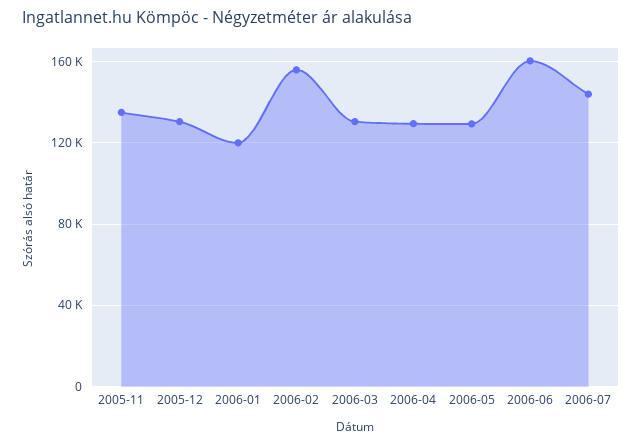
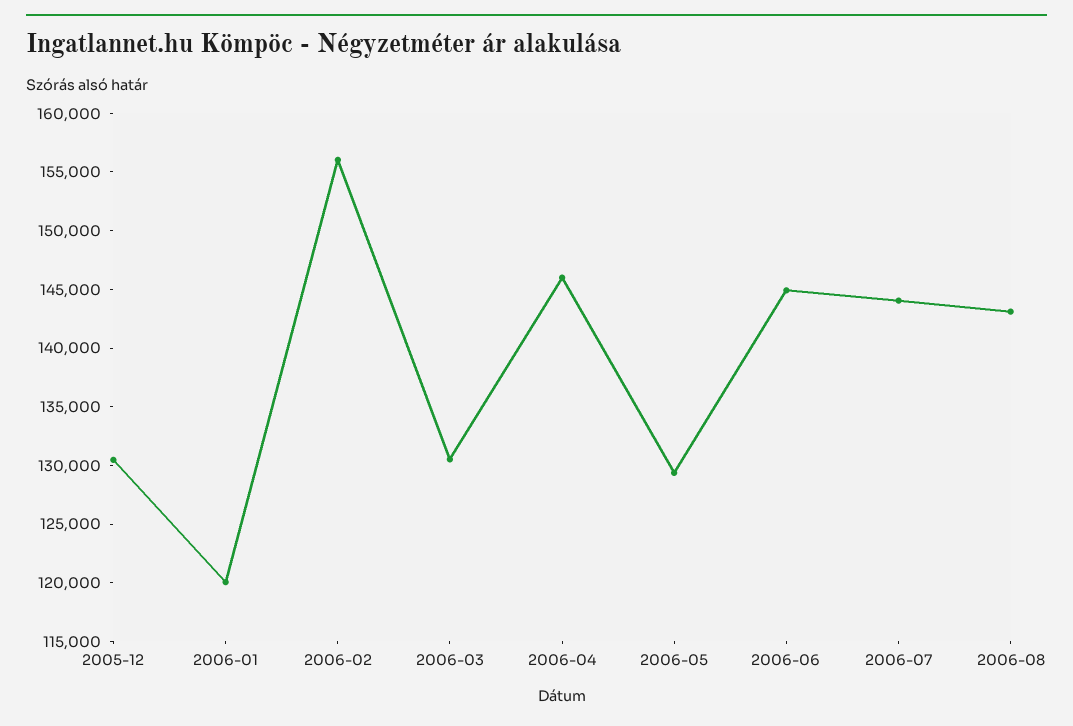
2005-11: 135000 -> none
2006-04: 130000 -> 146000
2006-06: 160000 -> 145000
2006-08: none -> 143000

